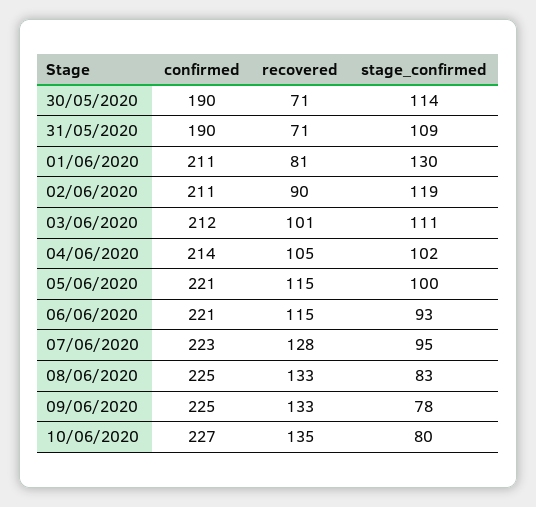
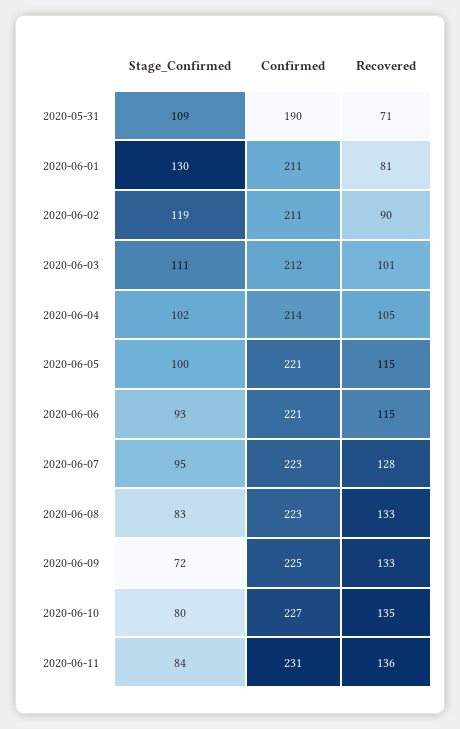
confirmed, 30/05/2020: 190 -> none
recovered, 30/05/2020: 71 -> none
stage_confirmed, 30/05/2020: 114 -> none
confirmed, 08/06/2020: 225 -> 223
stage_confirmed, 09/06/2020: 78 -> 72
stage_confirmed, 2020-06-11: none -> 84
confirmed, 2020-06-11: none -> 231
recovered, 2020-06-11: none -> 136

